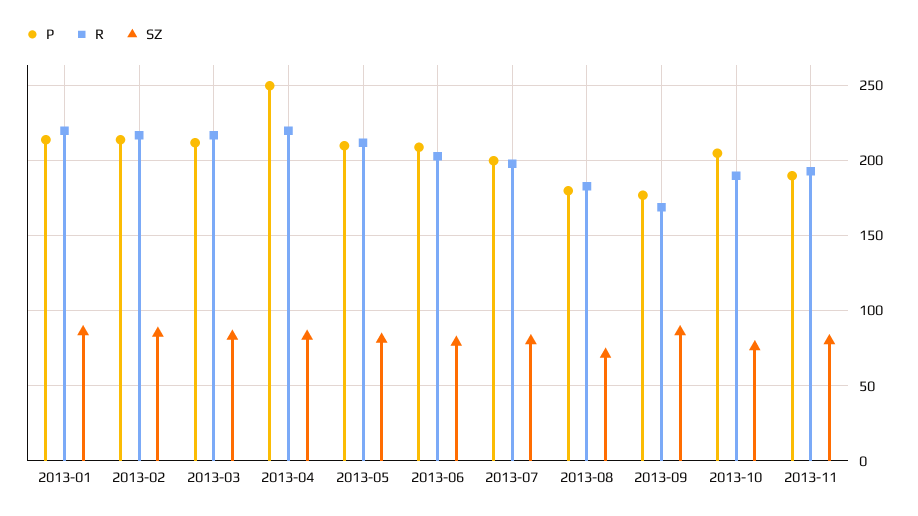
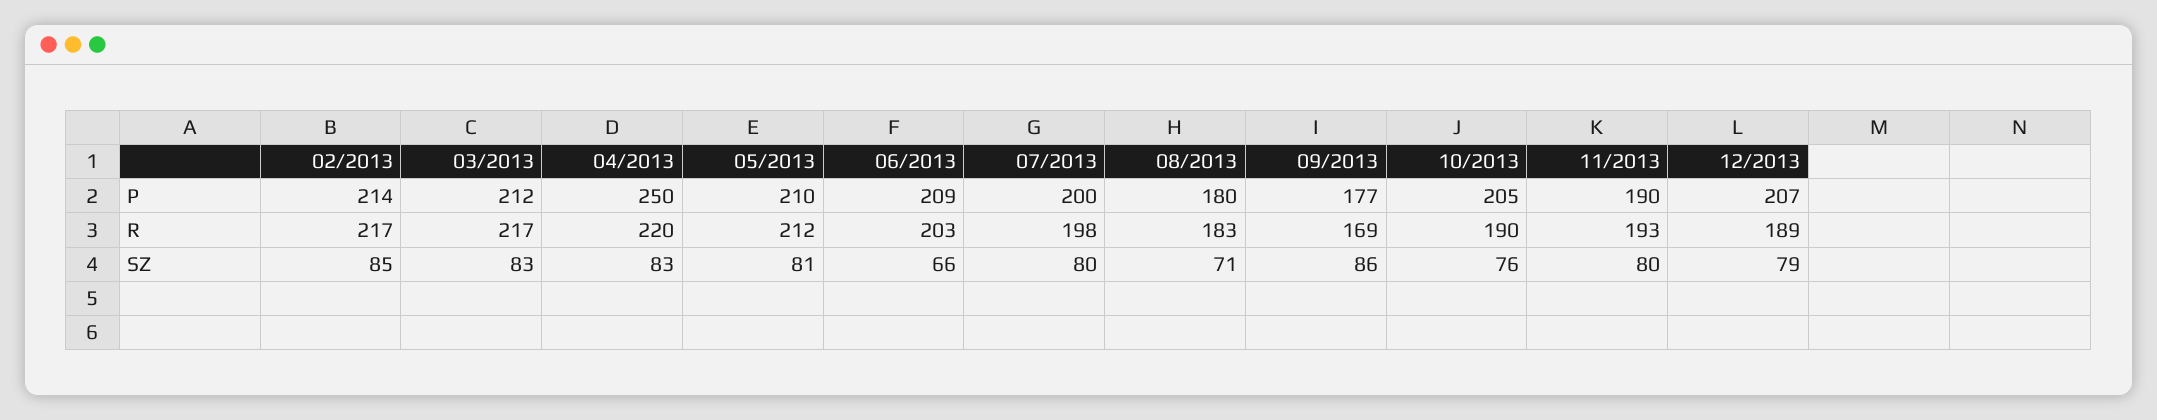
P, 2013-01: 215 -> none
R, 2013-01: 220 -> none
SZ, 2013-01: 85 -> none
SZ, 2013-06: 80 -> 66
P, 12/2013: none -> 207
R, 12/2013: none -> 189
SZ, 12/2013: none -> 79

